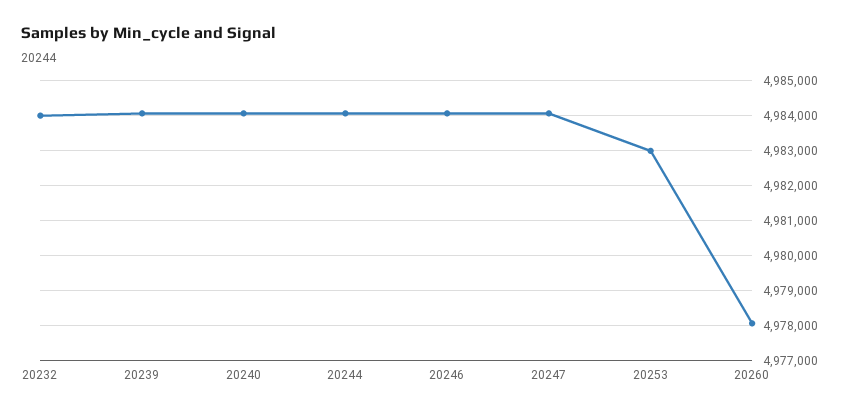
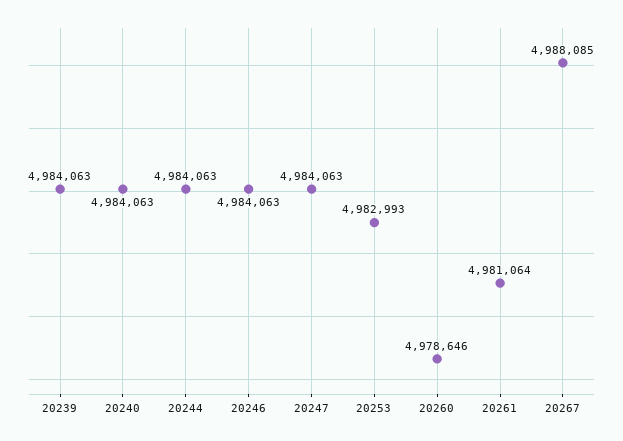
20232: 4984000 -> none
20260: 4978000 -> 4978646
20261: none -> 4981064
20267: none -> 4988085

